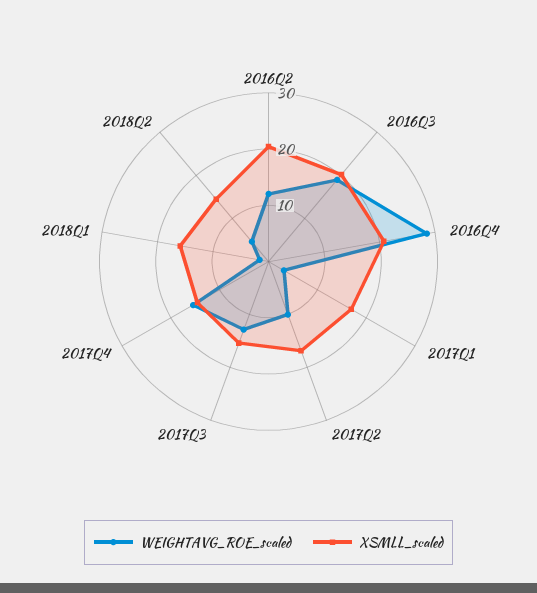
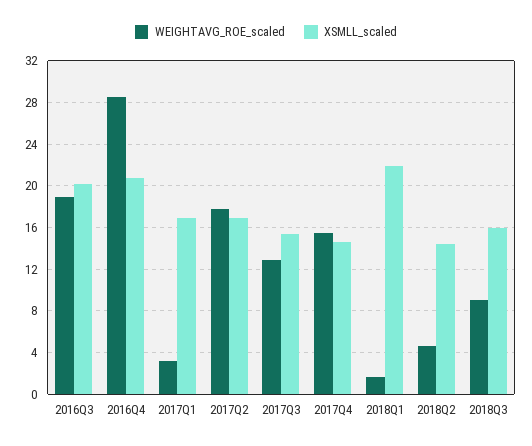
WEIGHTAVG_ROE_scaled, 2016Q2: 12 -> none
XSMLL_scaled, 2016Q2: 20 -> none
WEIGHTAVG_ROE_scaled, 2017Q2: 10 -> 18
XSMLL_scaled, 2018Q1: 16 -> 22
WEIGHTAVG_ROE_scaled, 2018Q3: none -> 9
XSMLL_scaled, 2018Q3: none -> 16

